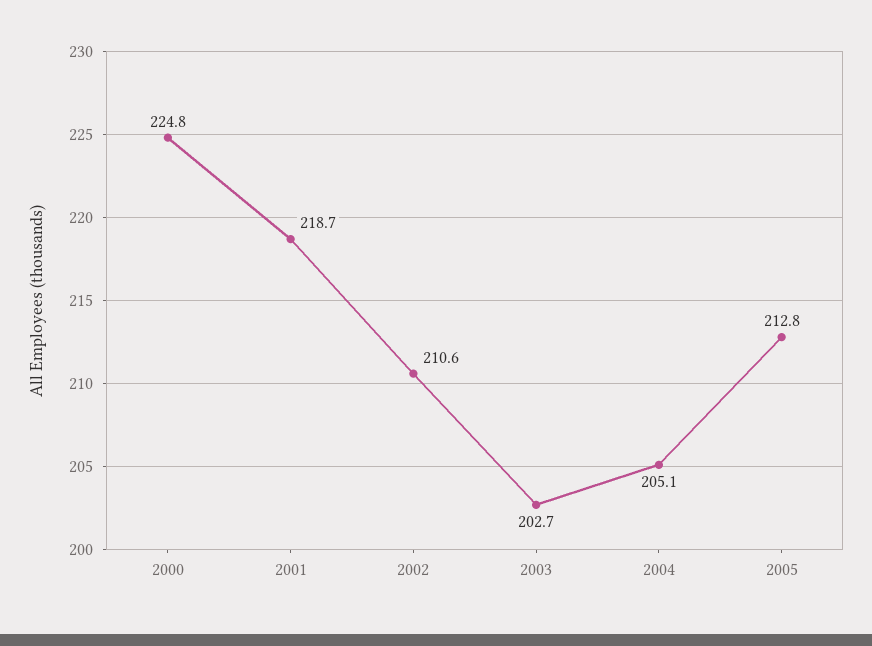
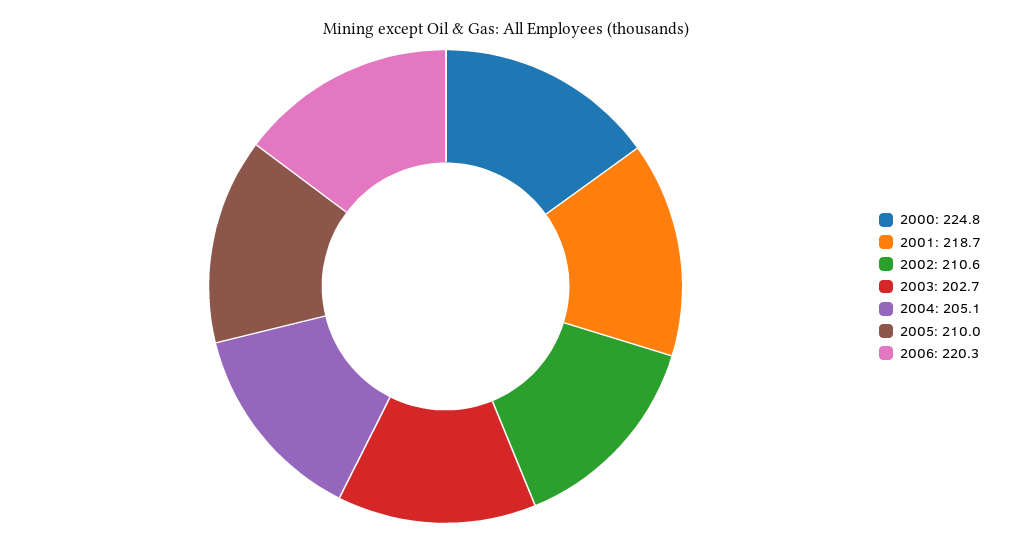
2005: 212.8 -> 210
2006: none -> 220.3

